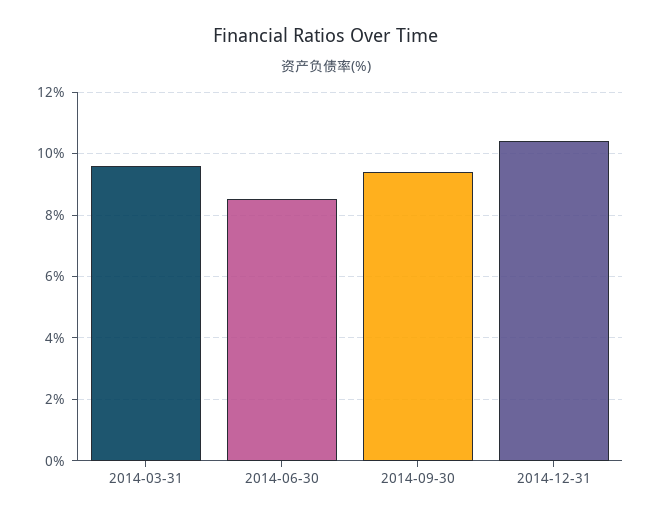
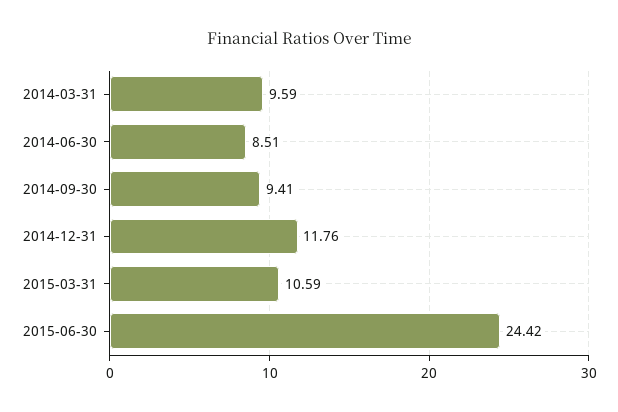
2014-12-31: 10.4 -> 11.76
2015-03-31: none -> 10.59
2015-06-30: none -> 24.42

